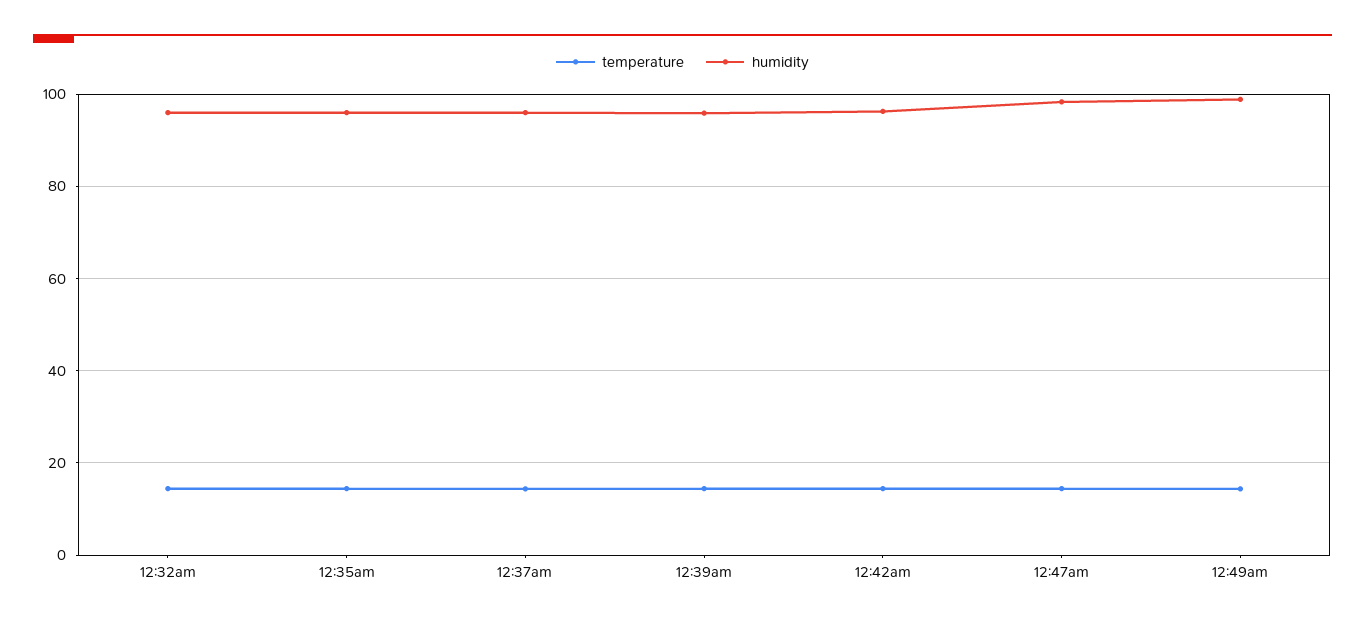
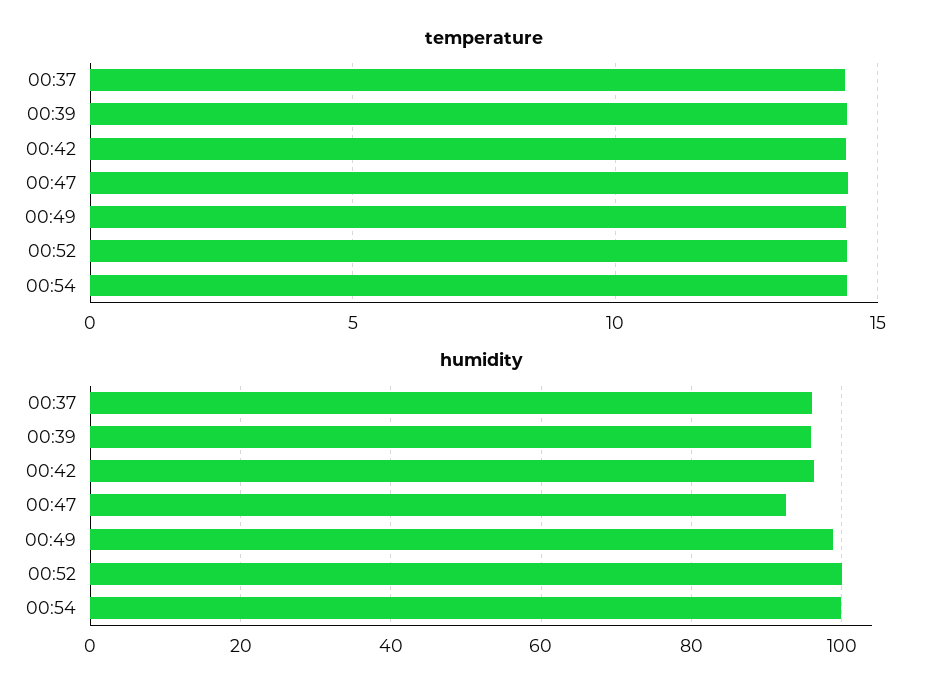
temperature, 12:32am: 14 -> none
humidity, 12:32am: 96 -> none
temperature, 12:35am: 14 -> none
humidity, 12:35am: 96 -> none
humidity, 12:47am: 98 -> 92
temperature, 00:52: none -> 14.5
temperature, 00:54: none -> 14.5
humidity, 00:52: none -> 100
humidity, 00:54: none -> 100

